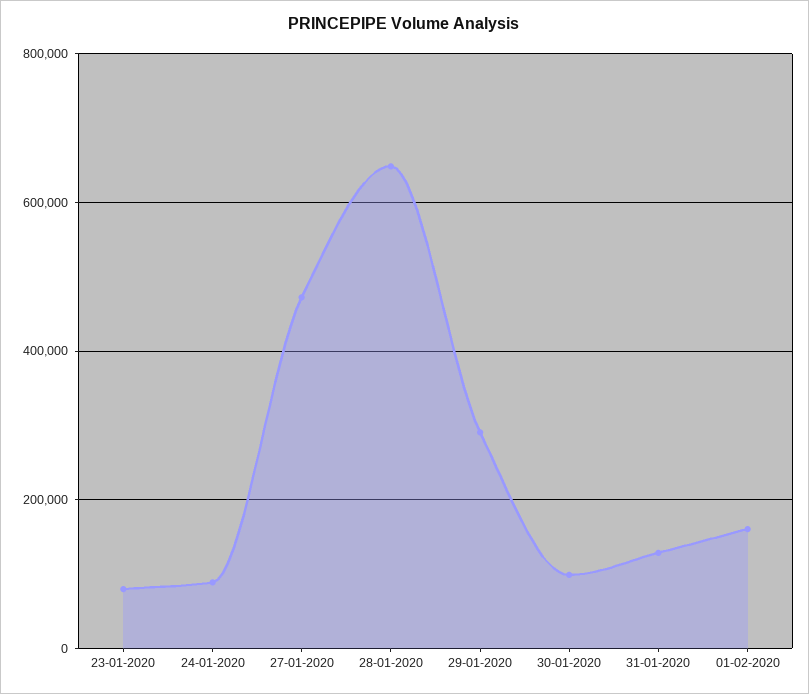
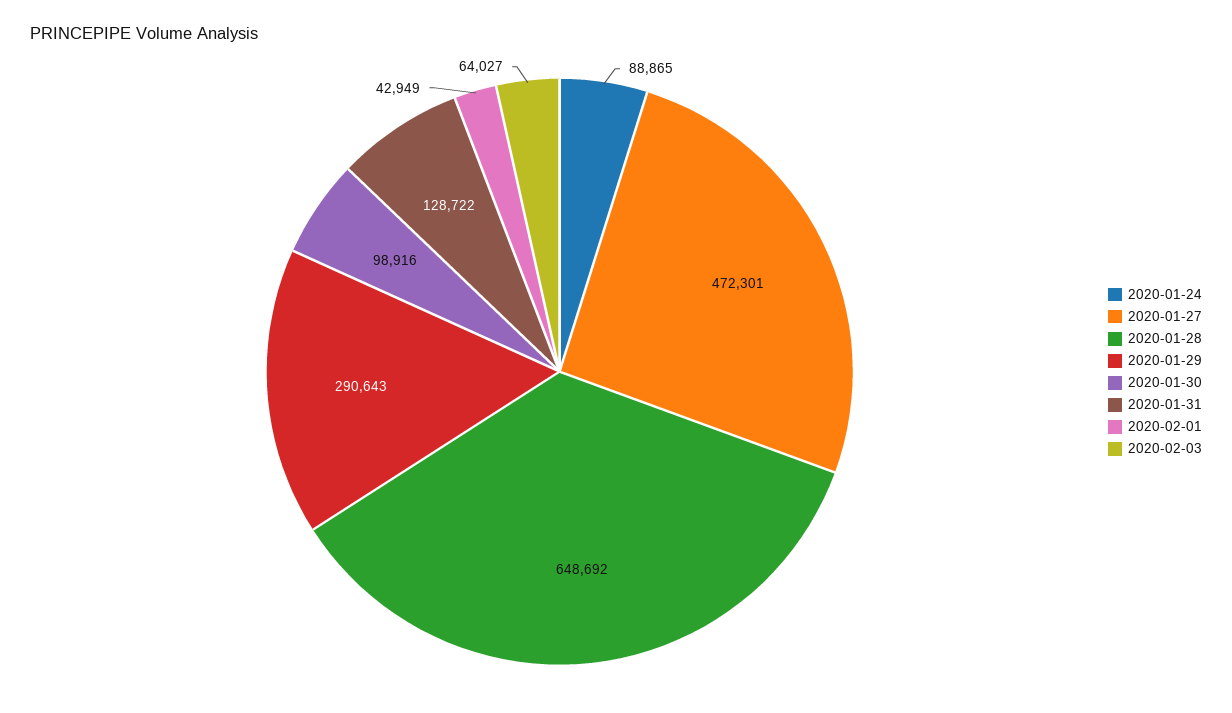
23-01-2020: 80000 -> none
01-02-2020: 160000 -> 42949
2020-02-03: none -> 64027

